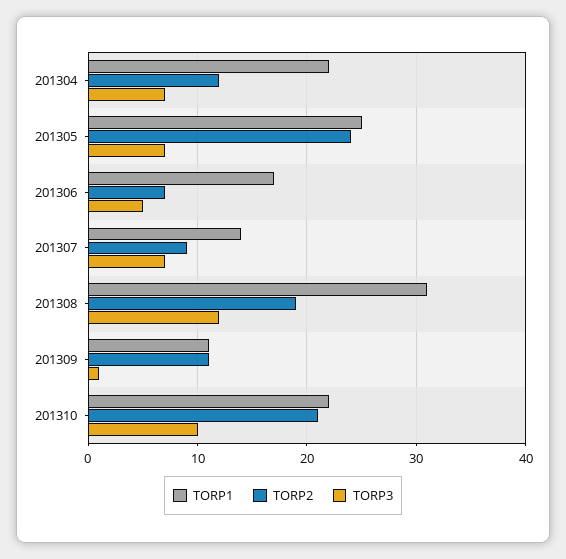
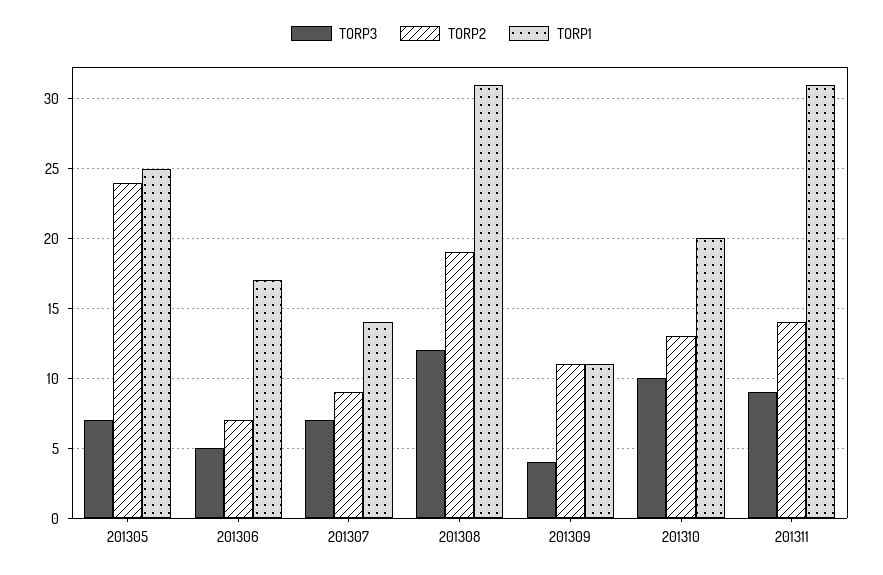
TORP1, 201304: 22 -> none
TORP2, 201304: 12 -> none
TORP3, 201304: 7 -> none
TORP3, 201309: 1 -> 4
TORP1, 201310: 22 -> 20
TORP2, 201310: 21 -> 13
TORP3, 201311: none -> 9
TORP2, 201311: none -> 14
TORP1, 201311: none -> 31

